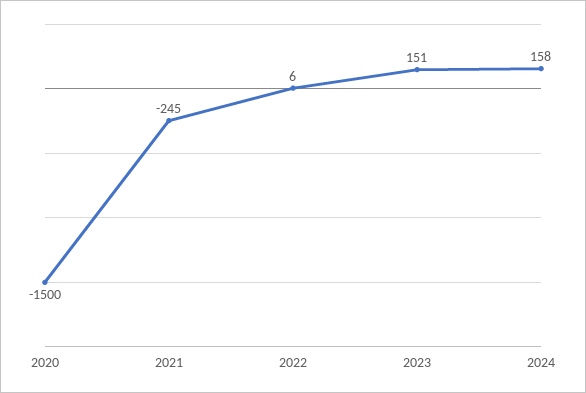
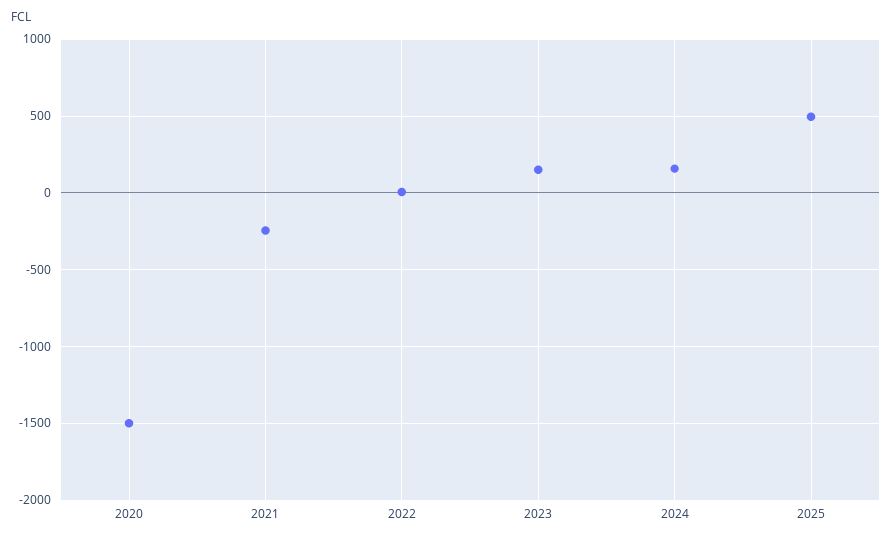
2025: none -> 500

